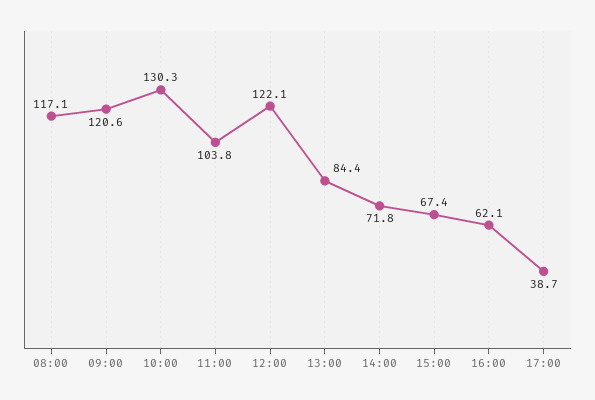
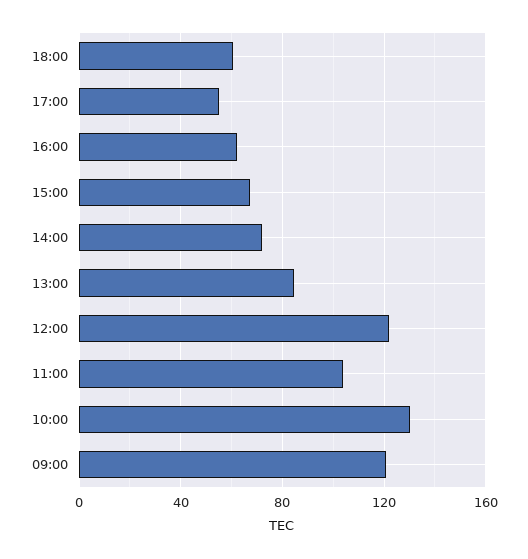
08:00: 117.1 -> none
17:00: 38.7 -> 55
18:00: none -> 60

